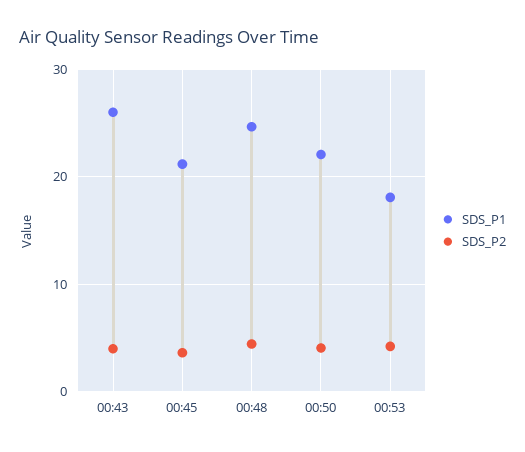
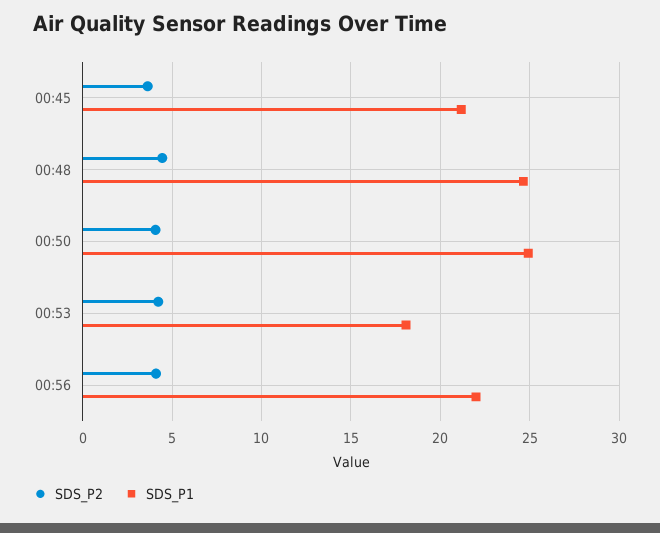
SDS_P1, 00:43: 26 -> none
SDS_P2, 00:43: 4 -> none
SDS_P1, 00:50: 22 -> 25
SDS_P2, 00:56: none -> 4
SDS_P1, 00:56: none -> 22

